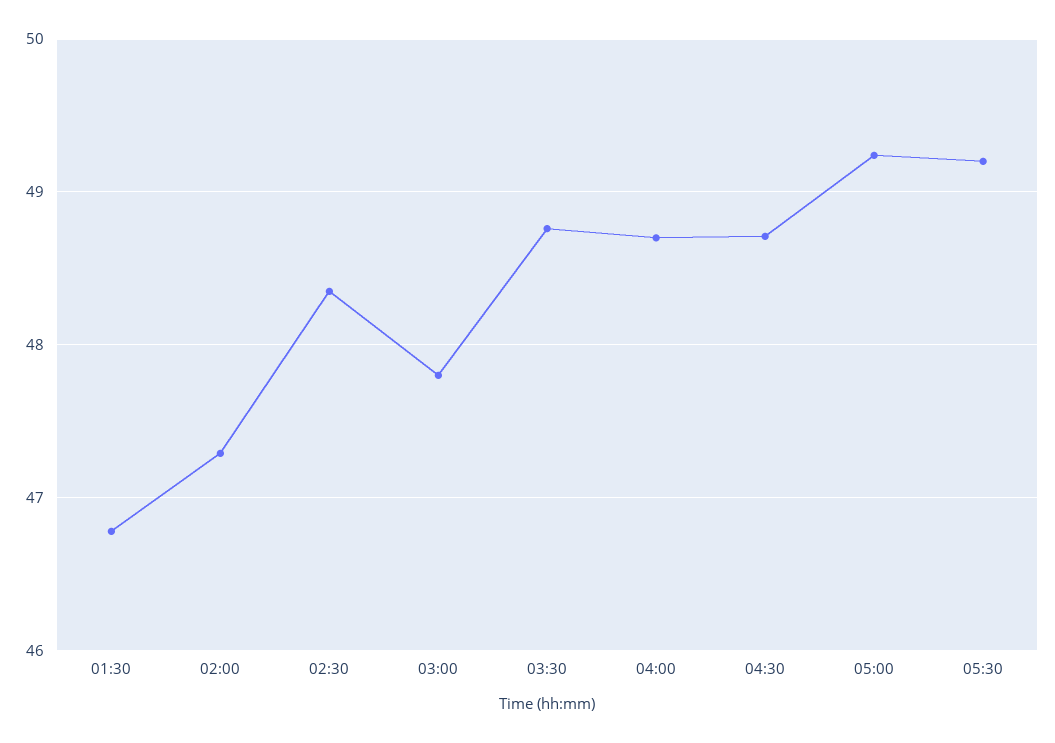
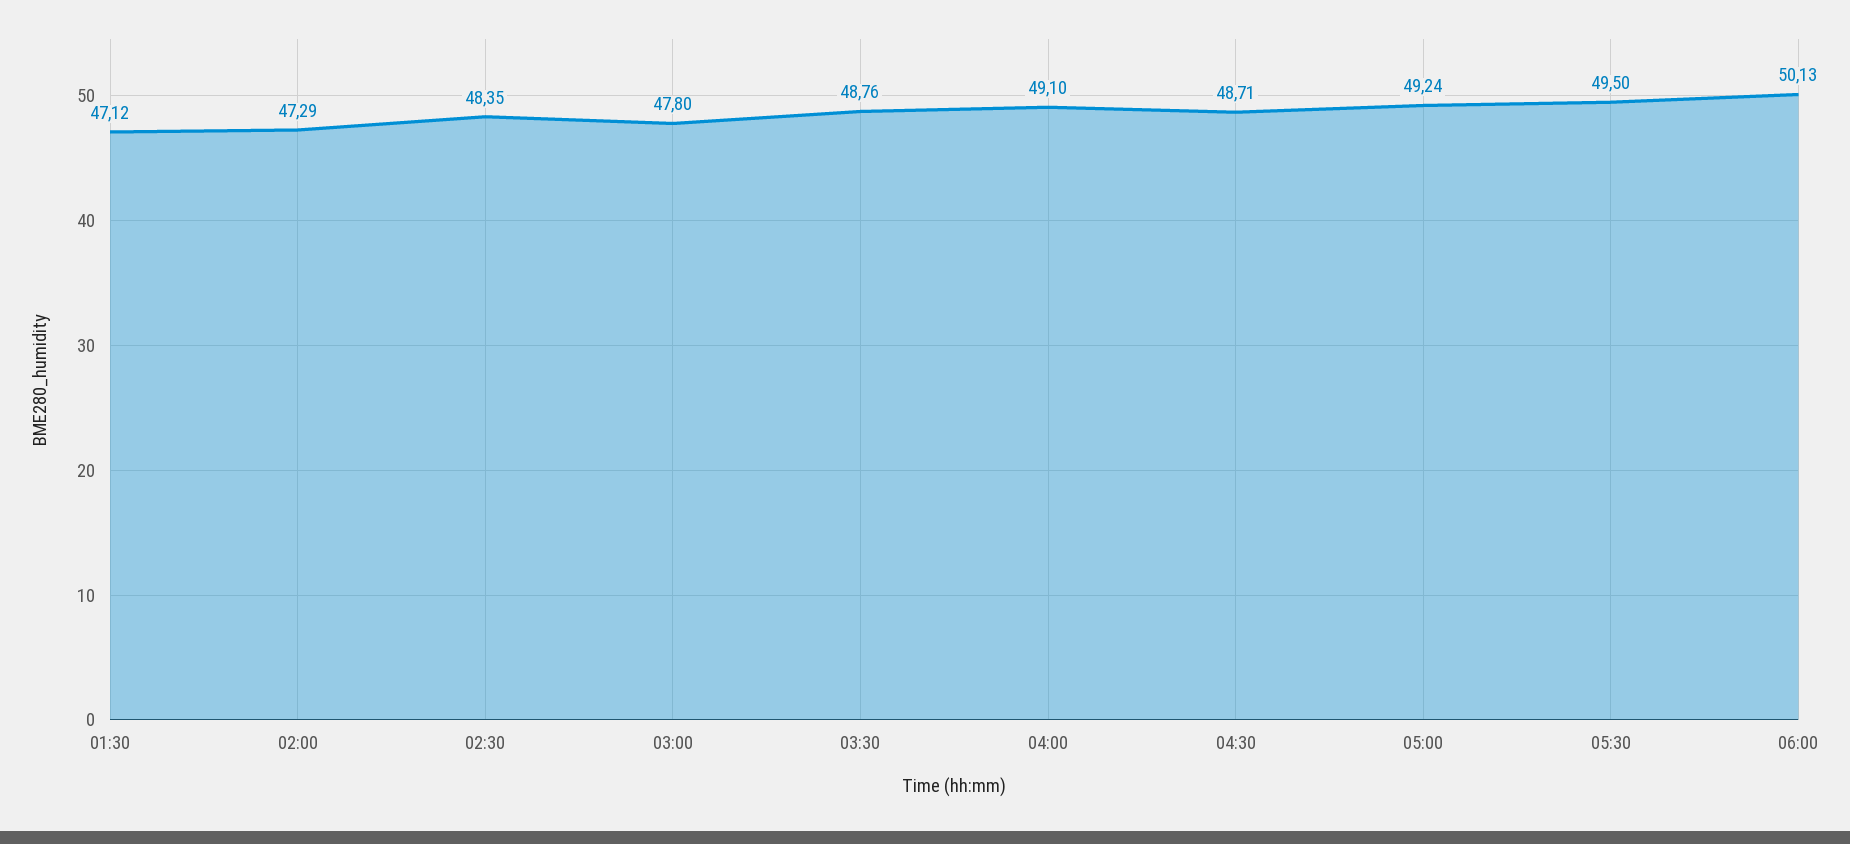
01:30: 46.8 -> 47.12
04:00: 48.7 -> 49.1
05:30: 49.2 -> 49.5
06:00: none -> 50.13

